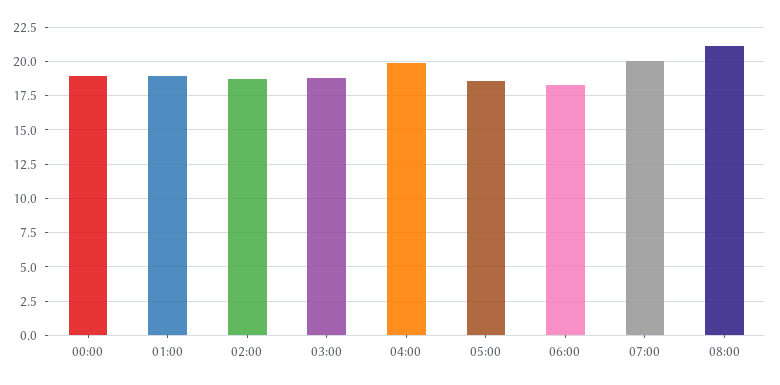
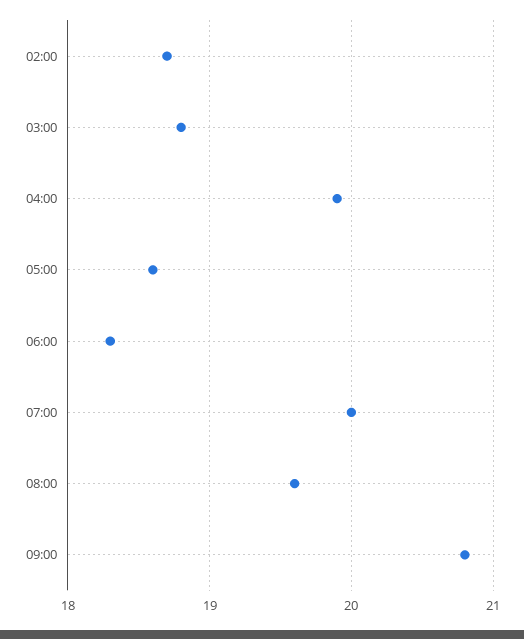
00:00: 19 -> none
01:00: 19 -> none
08:00: 21 -> 19.6
09:00: none -> 20.8

